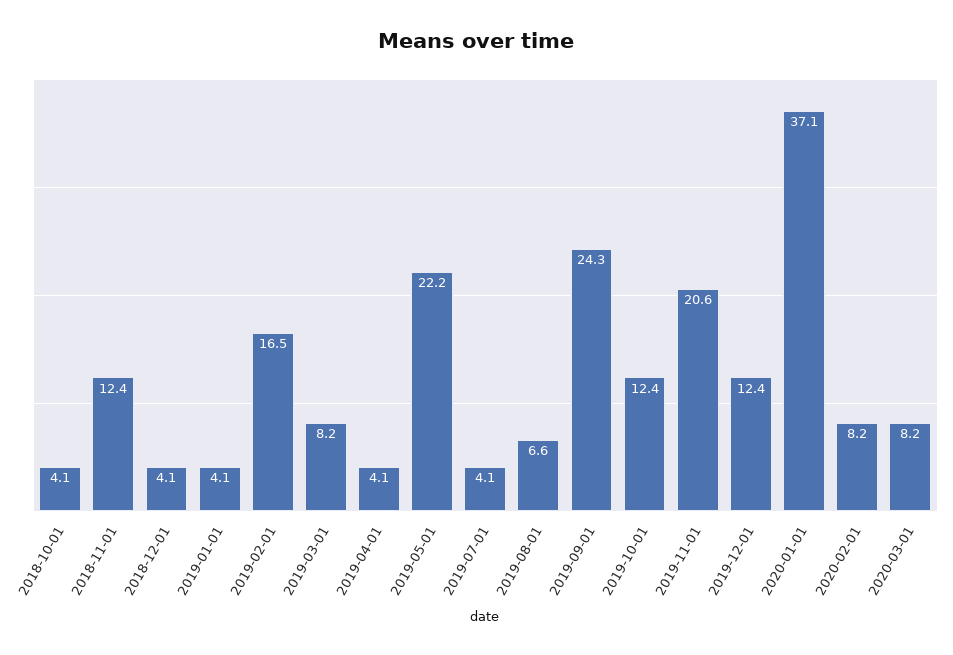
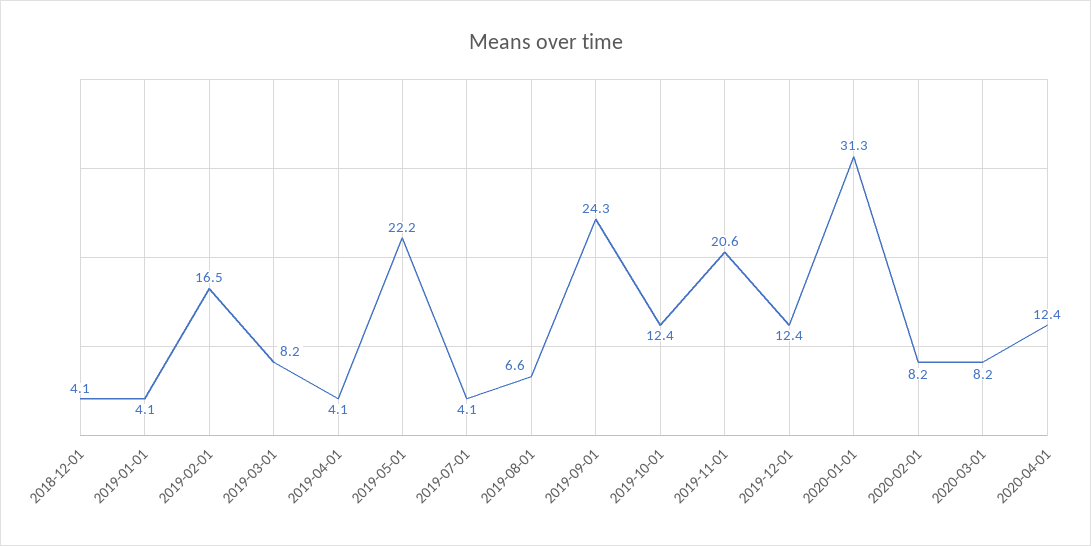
2018-10-01: 4.1 -> none
2018-11-01: 12.4 -> none
2020-01-01: 37.1 -> 31.3
2020-04-01: none -> 12.4

